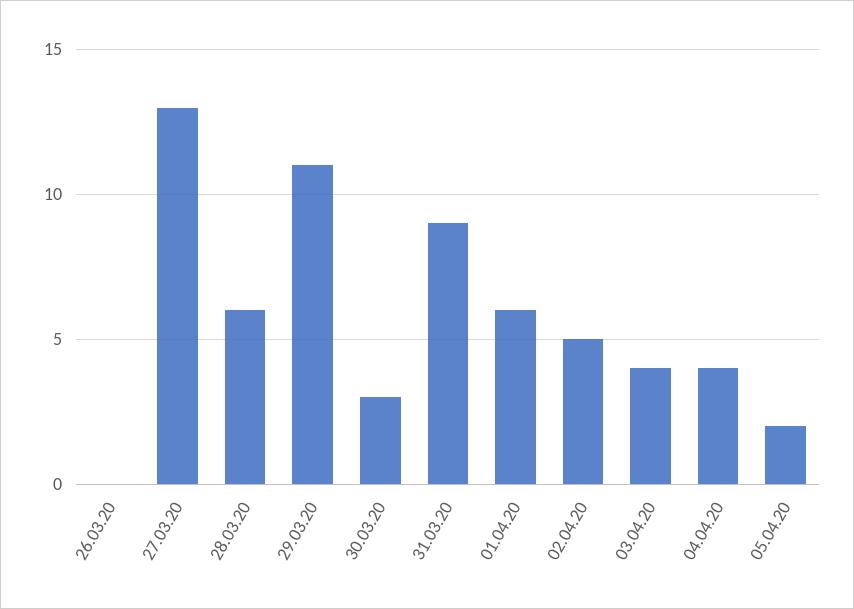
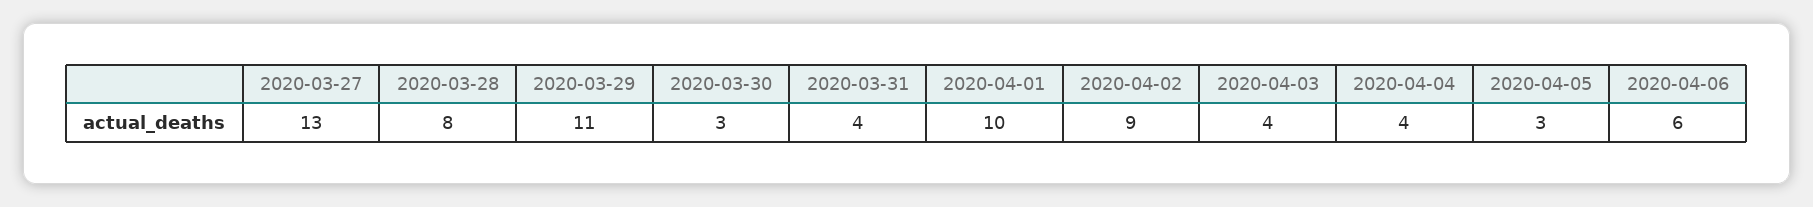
26.03.20: 0 -> none
28.03.20: 6 -> 8
31.03.20: 9 -> 4
01.04.20: 6 -> 10
02.04.20: 5 -> 9
05.04.20: 2 -> 3
2020-04-06: none -> 6

